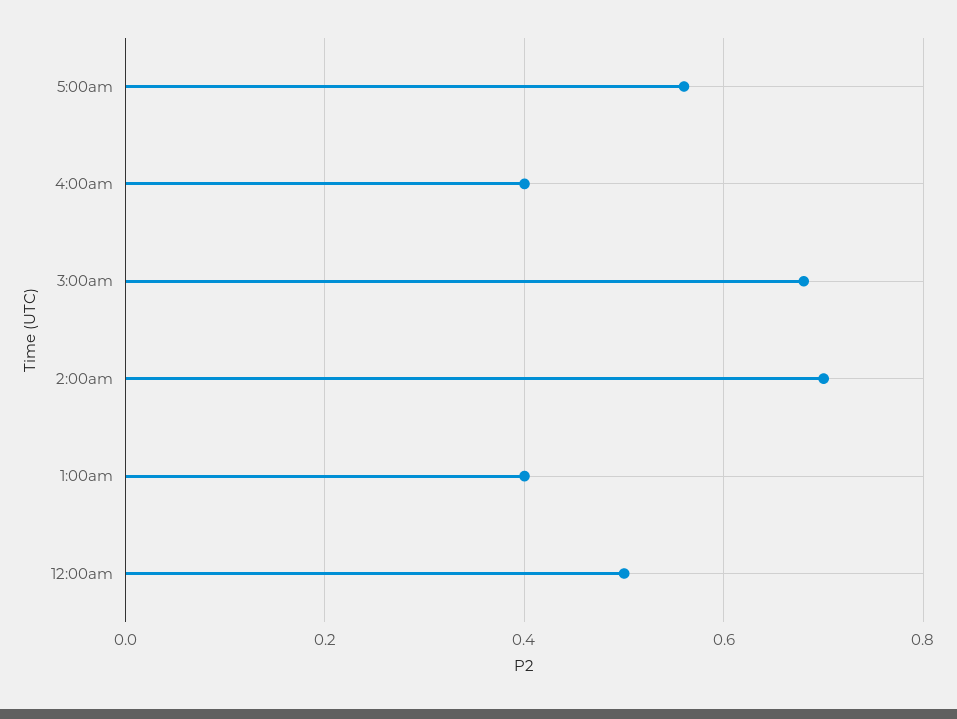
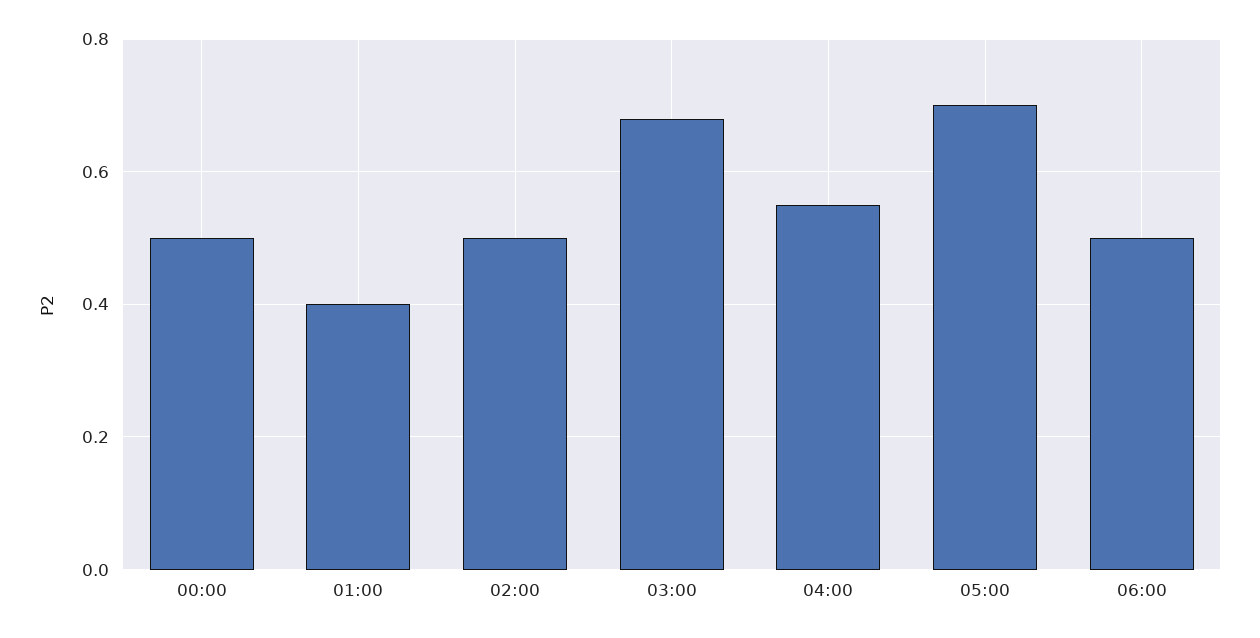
5:00am: 0.55 -> 0.7
4:00am: 0.4 -> 0.55
2:00am: 0.7 -> 0.5
06:00: none -> 0.5

